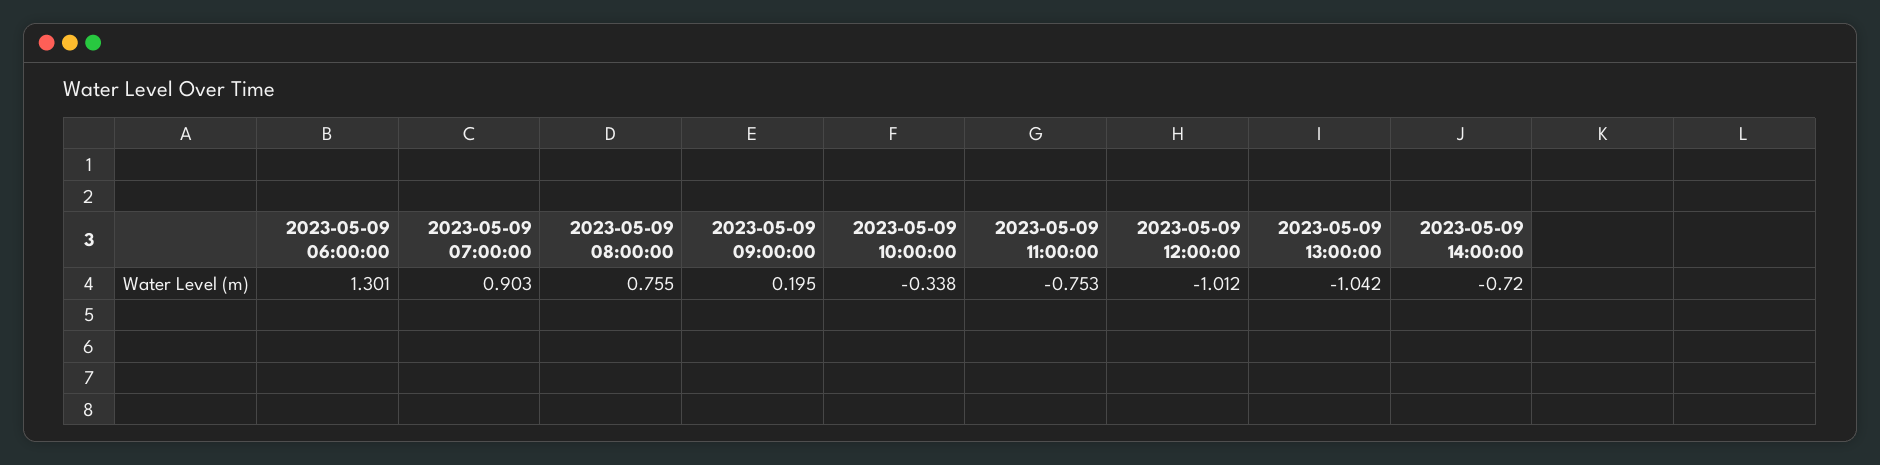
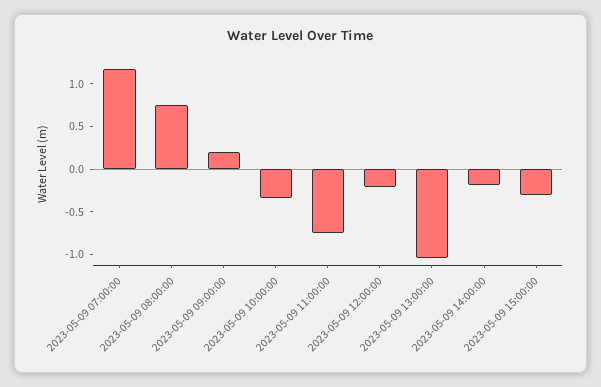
2023-05-09 06:00:00: 1.301 -> none
2023-05-09 07:00:00: 0.903 -> 1.2
2023-05-09 12:00:00: -1.012 -> -0.2
2023-05-09 14:00:00: -0.72 -> -0.2
2023-05-09 15:00:00: none -> -0.3

